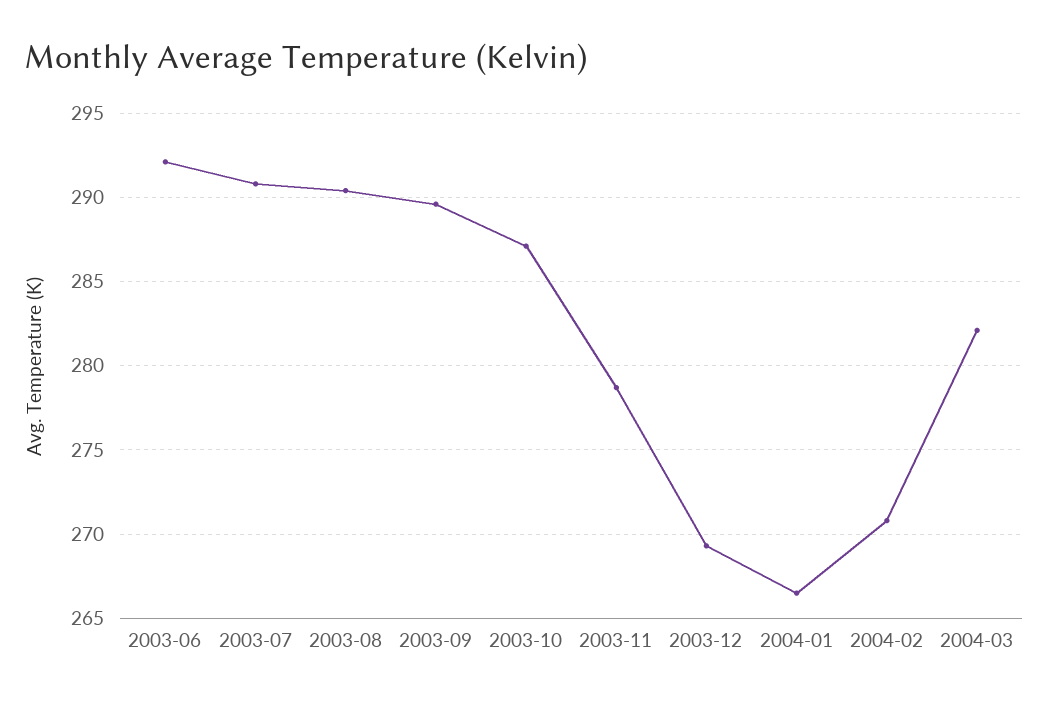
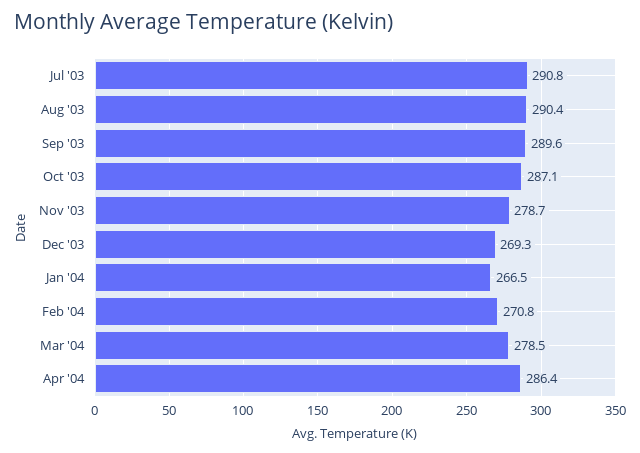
2003-06: 292 -> none
2004-03: 282 -> 278.5
Apr '04: none -> 286.4

